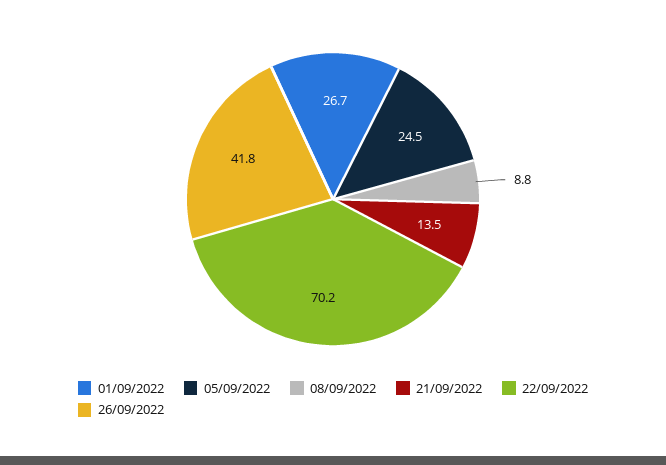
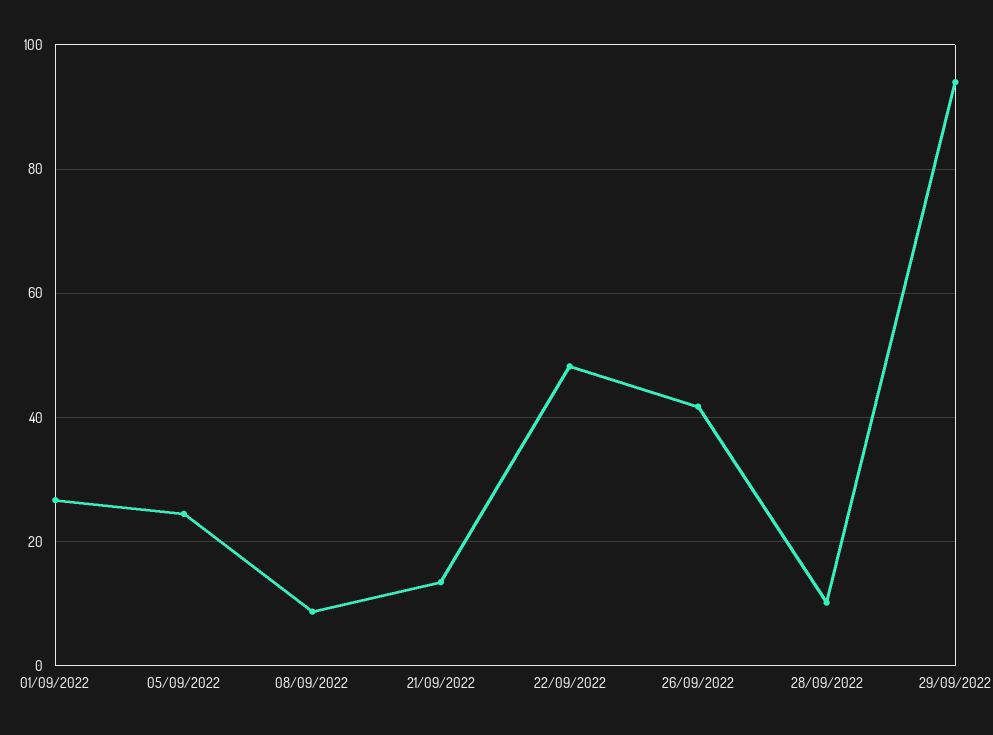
22/09/2022: 70.2 -> 48
28/09/2022: none -> 10
29/09/2022: none -> 94

